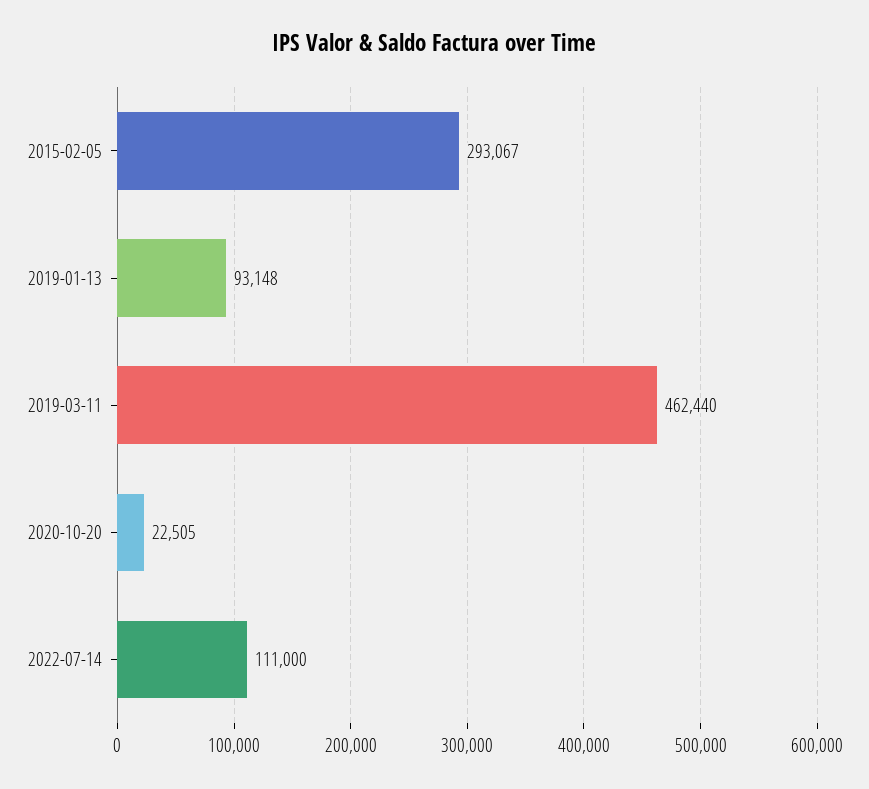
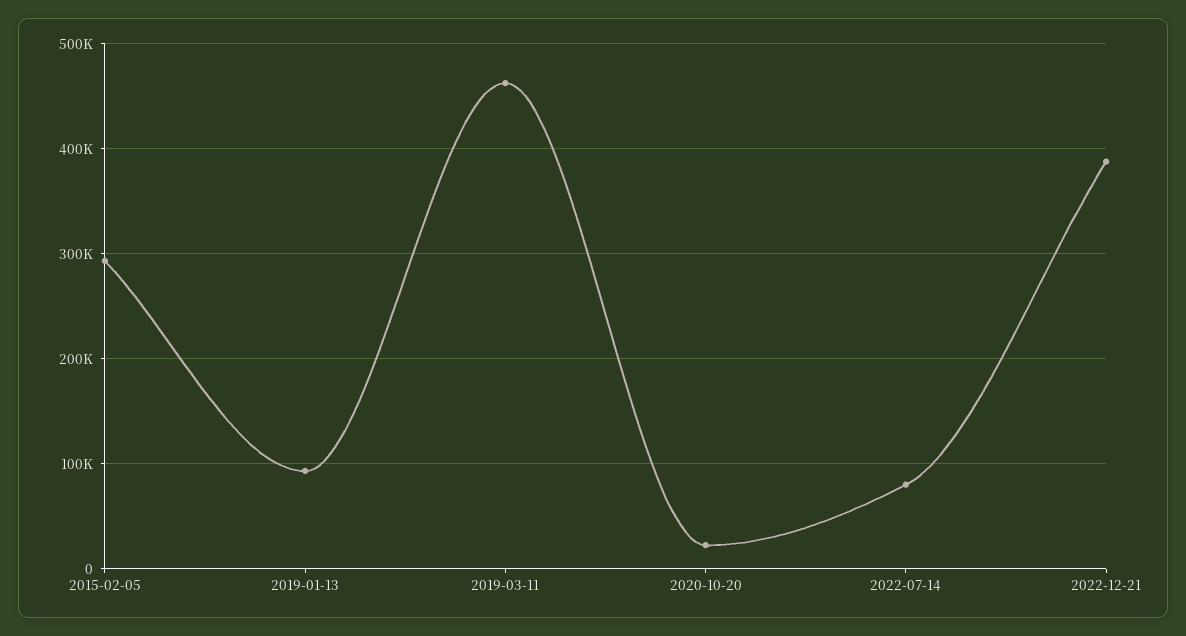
2022-07-14: 111000 -> 80000
2022-12-21: none -> 390000

